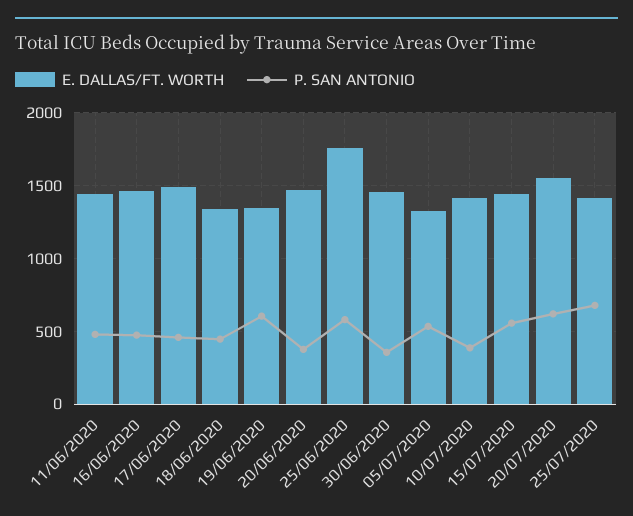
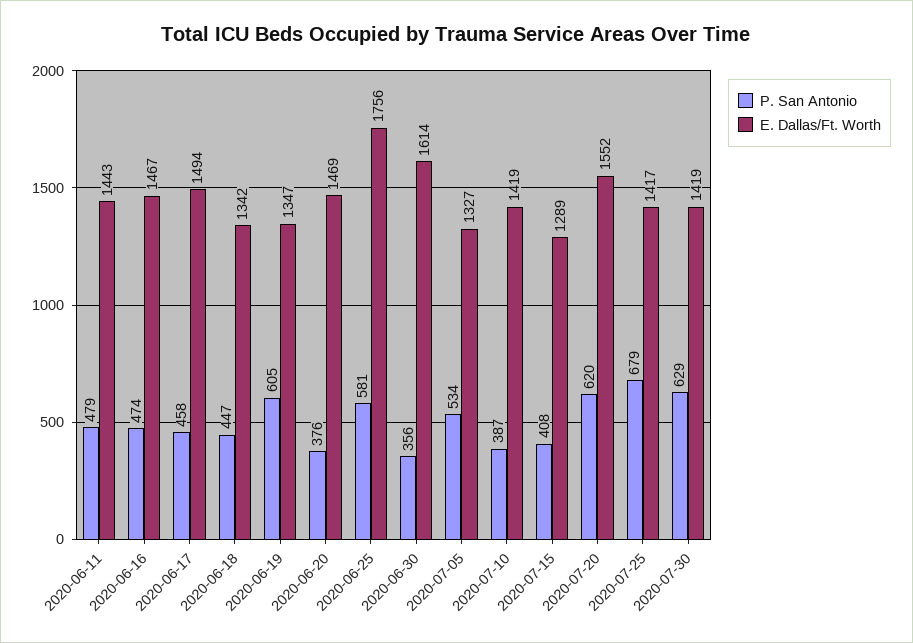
E. DALLAS/FT. WORTH, 30/06/2020: 1450 -> 1614
E. DALLAS/FT. WORTH, 15/07/2020: 1450 -> 1289
P. SAN ANTONIO, 15/07/2020: 550 -> 408
P. SAN ANTONIO, 2020-07-30: none -> 629
E. DALLAS/FT. WORTH, 2020-07-30: none -> 1419

